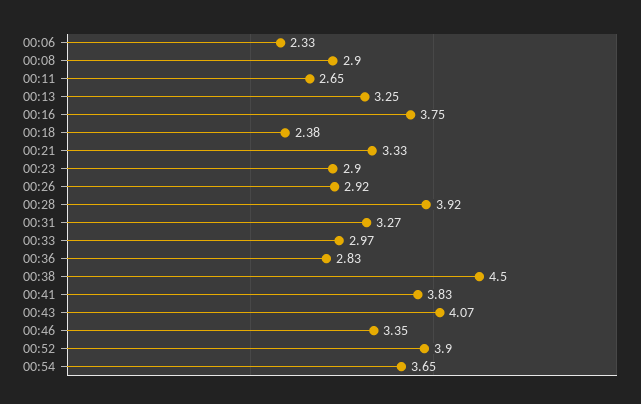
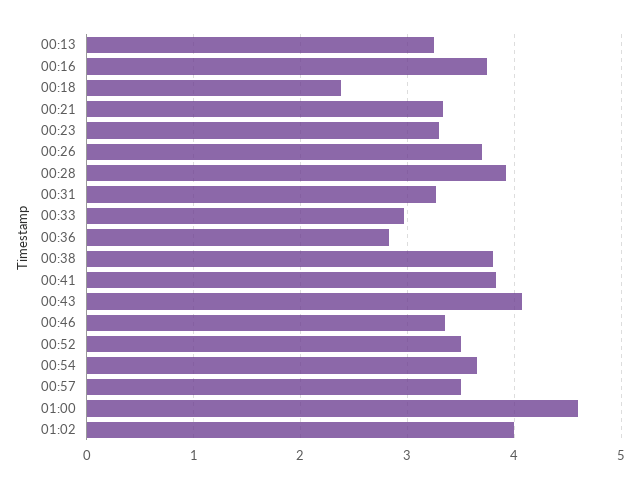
00:06: 2.33 -> none
00:08: 2.9 -> none
00:11: 2.65 -> none
00:23: 2.9 -> 3.3
00:26: 2.92 -> 3.7
00:38: 4.5 -> 3.8
00:52: 3.9 -> 3.5
00:57: none -> 3.5
01:00: none -> 4.6
01:02: none -> 4

